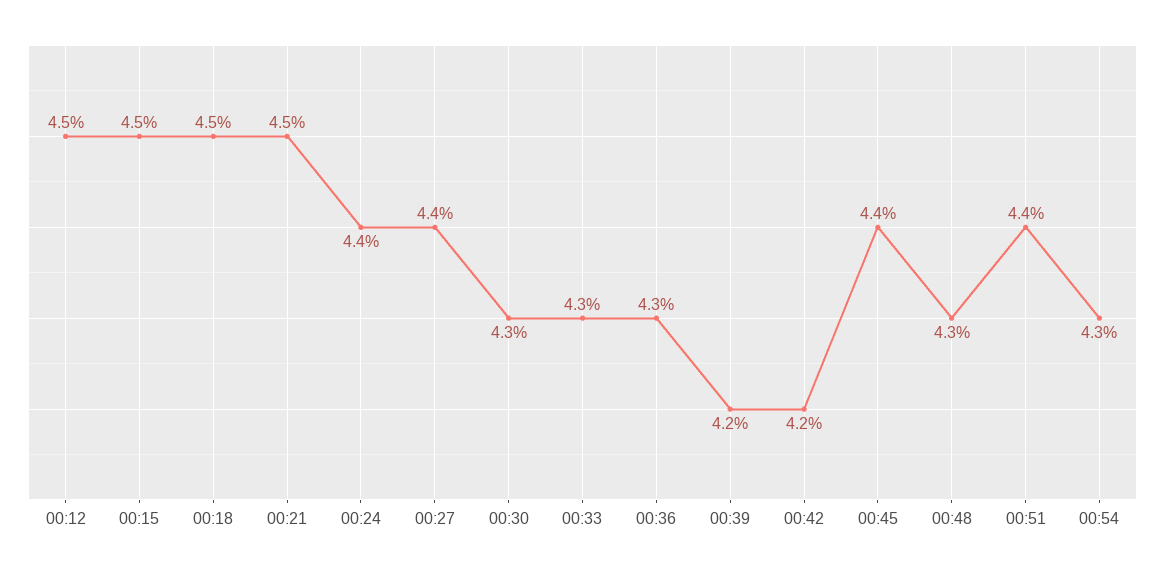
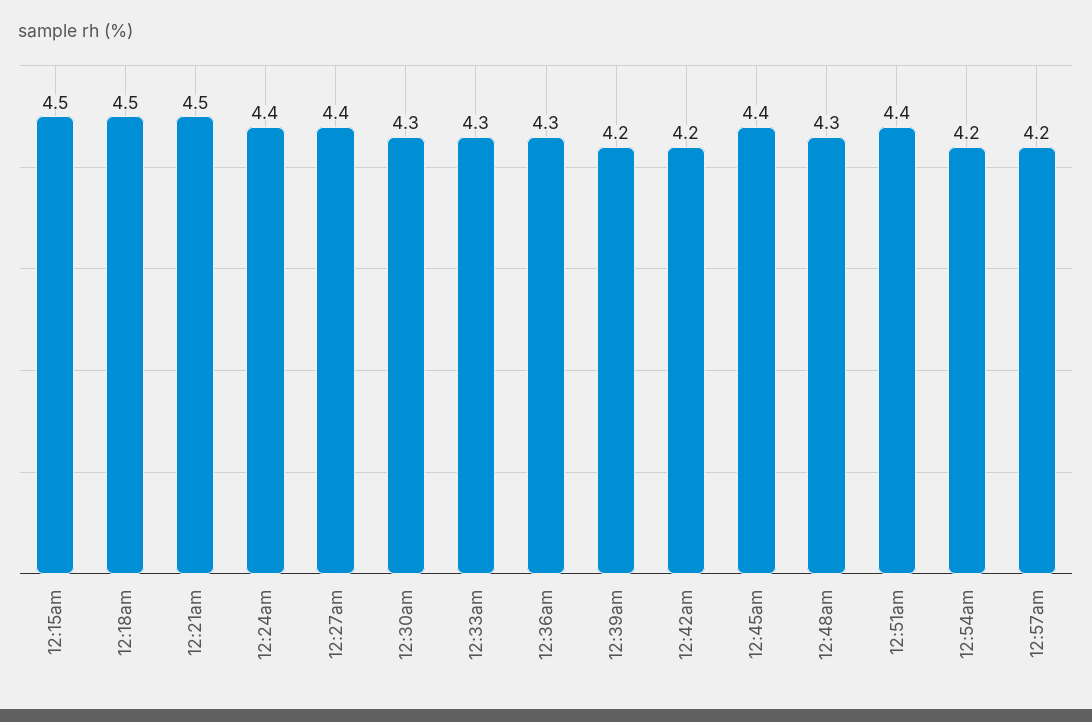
00:12: 4.5 -> none
00:54: 4.3 -> 4.2
12:57am: none -> 4.2

